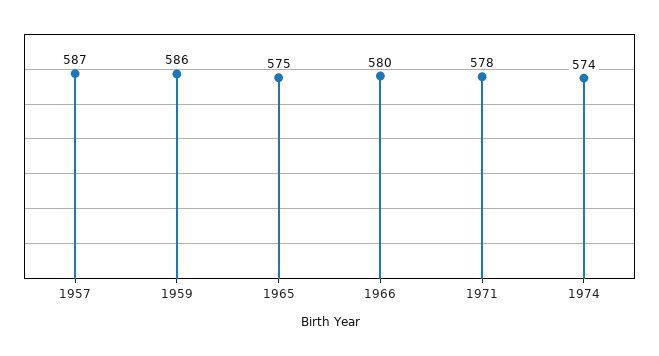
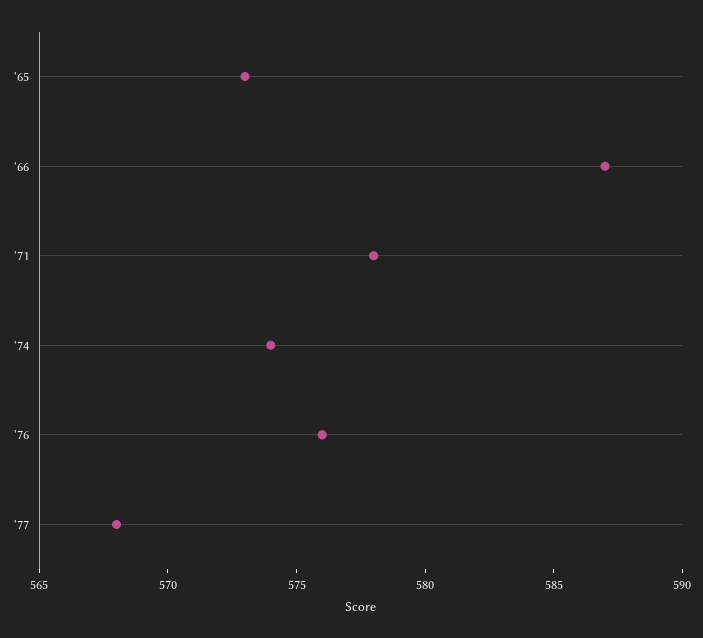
1957: 587 -> none
1959: 586 -> none
1965: 575 -> 573
1966: 580 -> 587
'76: none -> 576
'77: none -> 568

